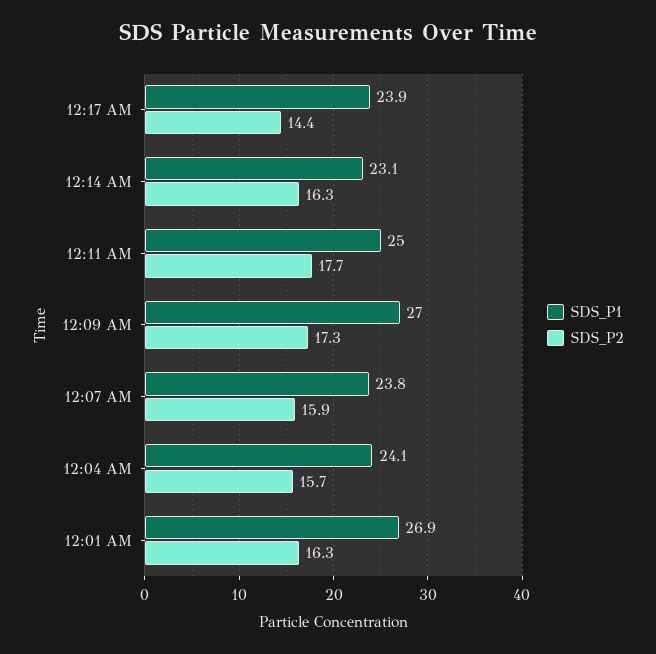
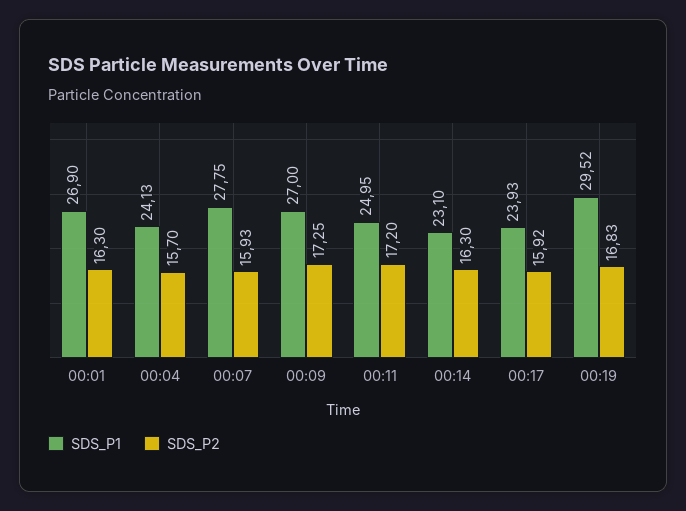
SDS_P2, 12:17 AM: 14.4 -> 15.92
SDS_P2, 12:11 AM: 17.7 -> 17.2
SDS_P1, 12:07 AM: 23.8 -> 27.75
SDS_P1, 00:19: none -> 29.52
SDS_P2, 00:19: none -> 16.83

